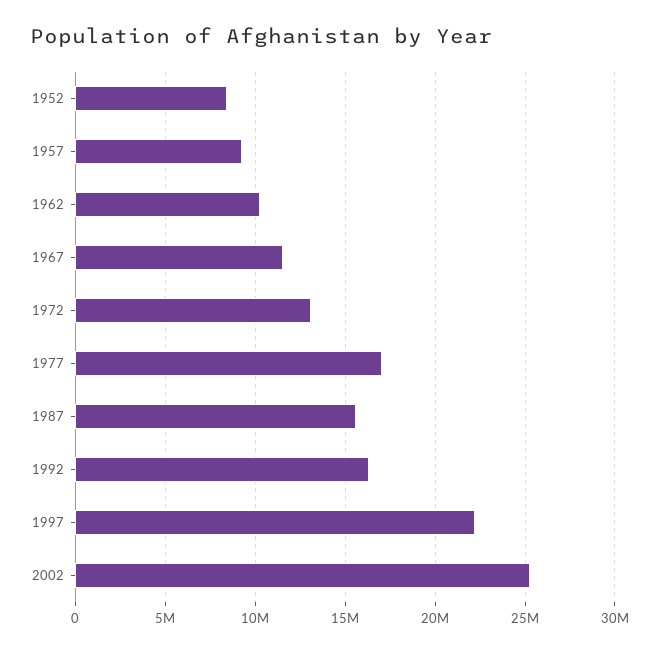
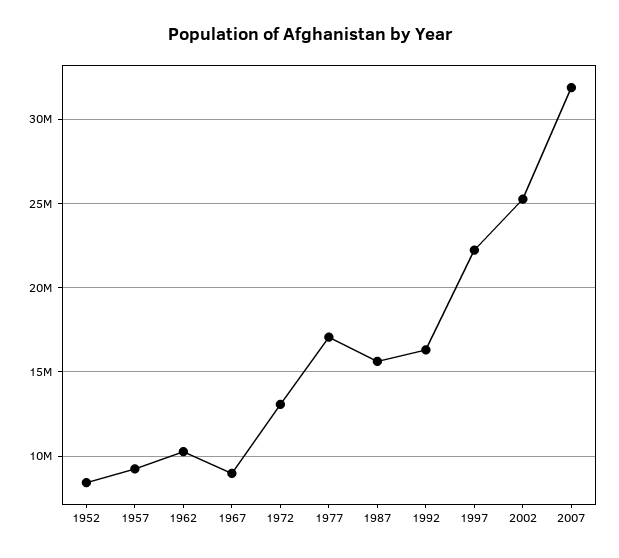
1967: 11500000 -> 9000000
2007: none -> 32000000

